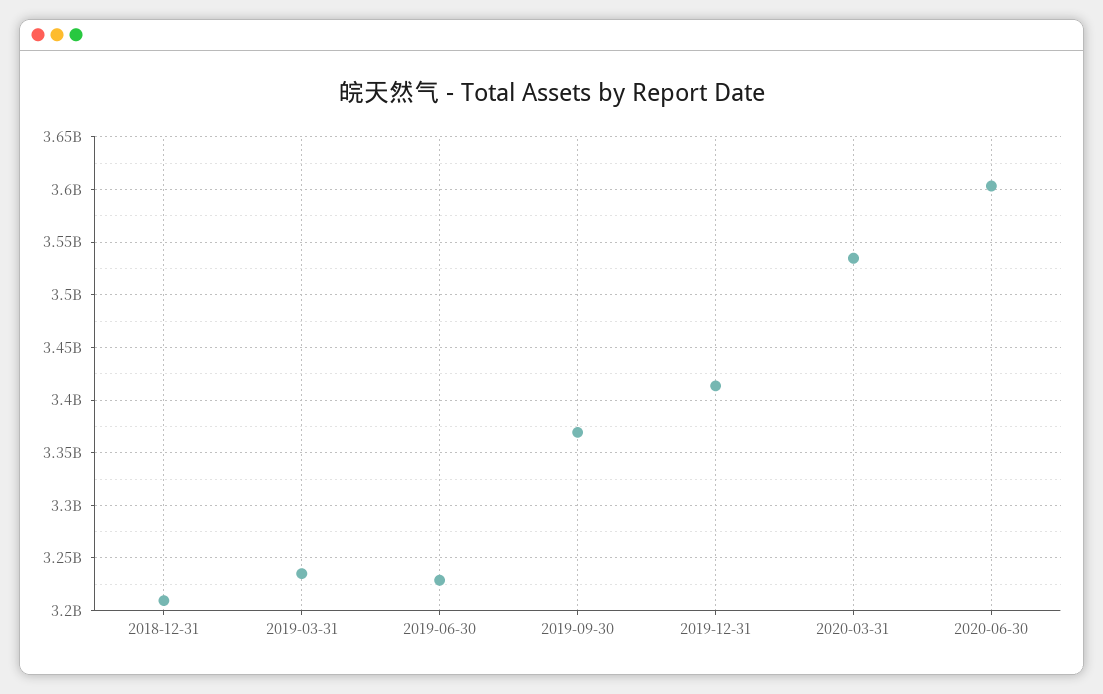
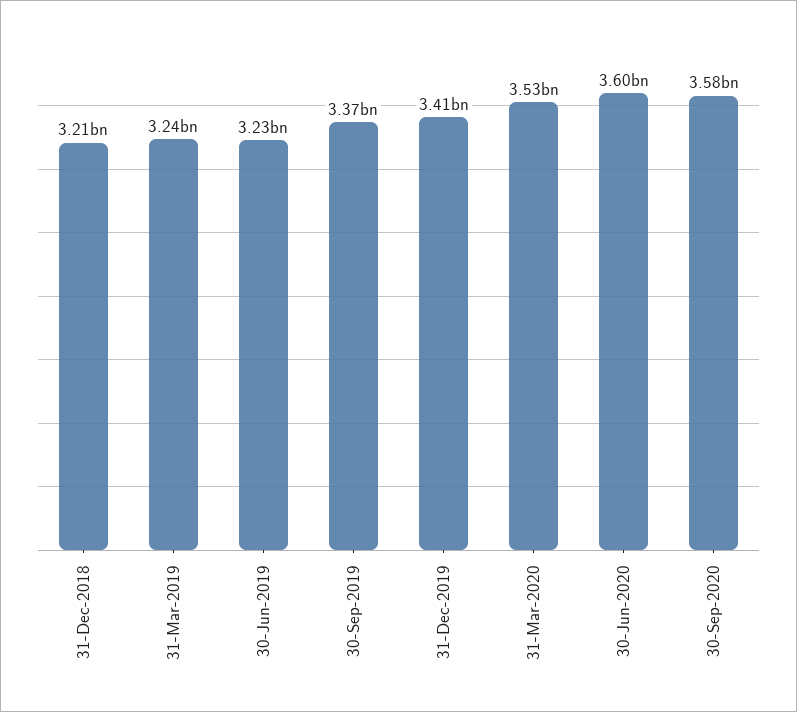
30-Sep-2020: none -> 3580000000

